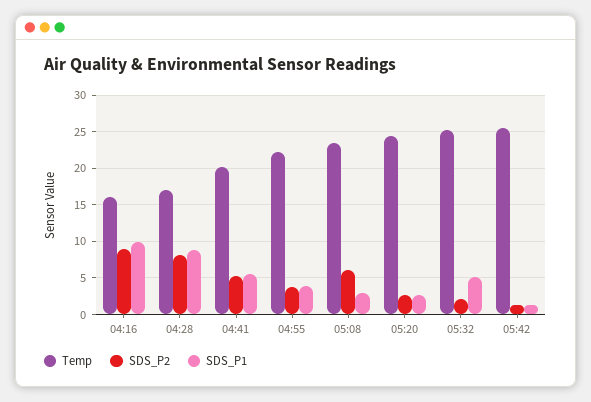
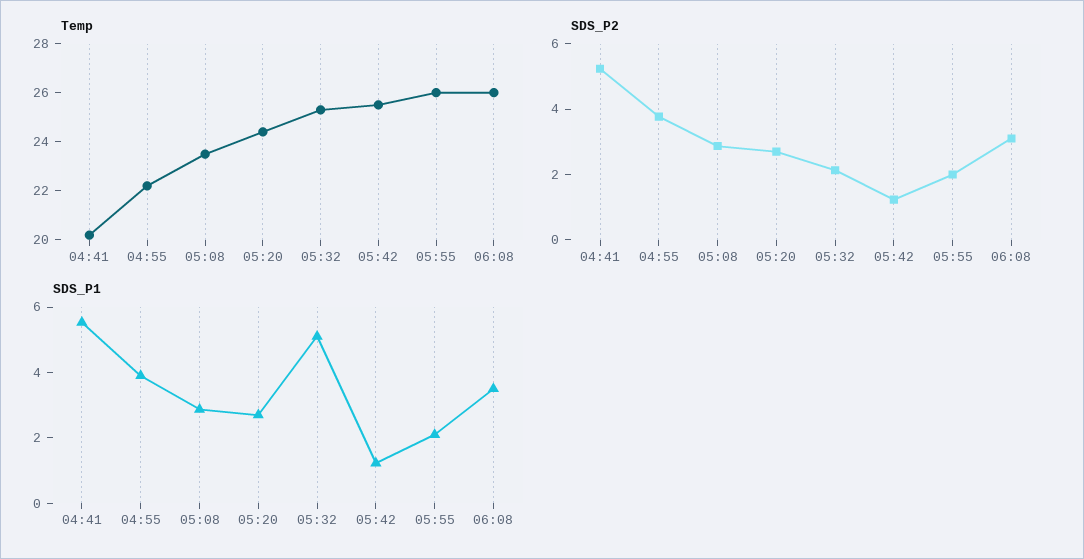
Temp, 04:16: 16 -> none
SDS_P2, 04:16: 9 -> none
SDS_P1, 04:16: 10 -> none
Temp, 04:28: 17 -> none
SDS_P2, 04:28: 8 -> none
SDS_P1, 04:28: 9 -> none
SDS_P2, 05:08: 6 -> 3
Temp, 05:55: none -> 26
Temp, 06:08: none -> 26
SDS_P2, 05:55: none -> 2
SDS_P2, 06:08: none -> 3
SDS_P1, 05:55: none -> 2
SDS_P1, 06:08: none -> 3.5

